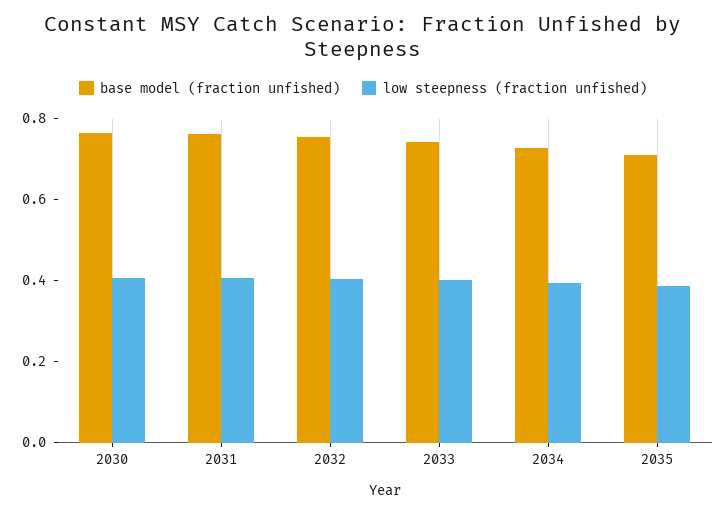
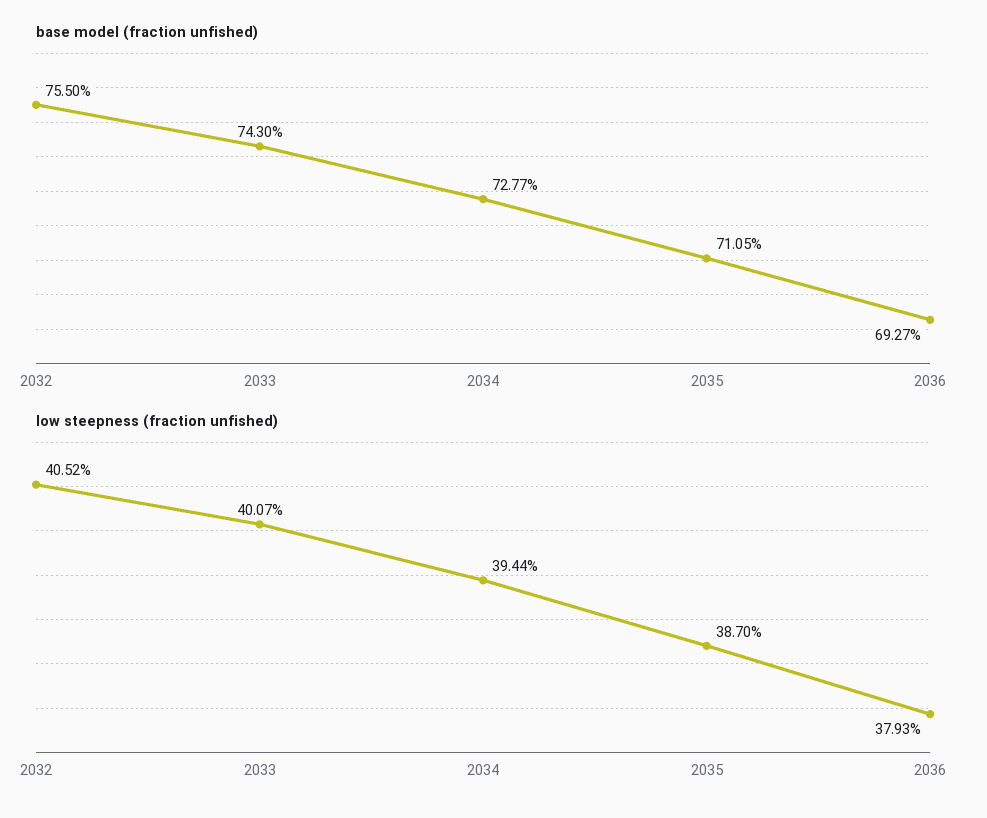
base model (fraction unfished), 2030: 0.75 -> none
low steepness (fraction unfished), 2030: 0.4 -> none
base model (fraction unfished), 2031: 0.75 -> none
low steepness (fraction unfished), 2031: 0.4 -> none
base model (fraction unfished), 2036: none -> 0.6927
low steepness (fraction unfished), 2036: none -> 0.3793

